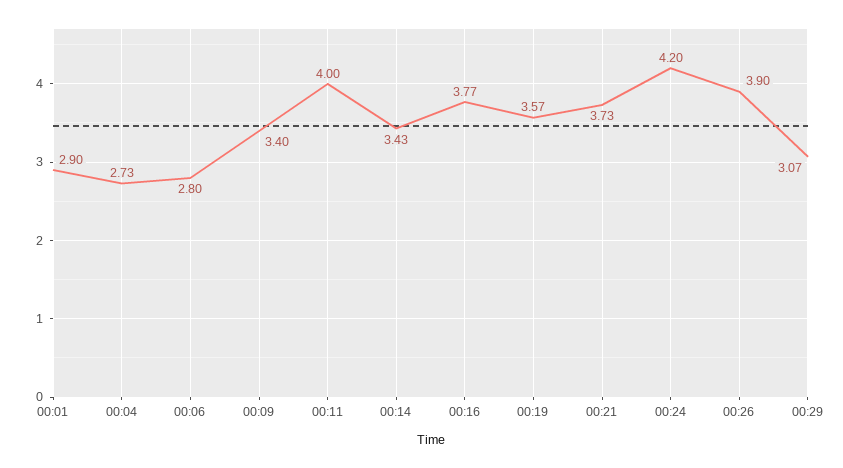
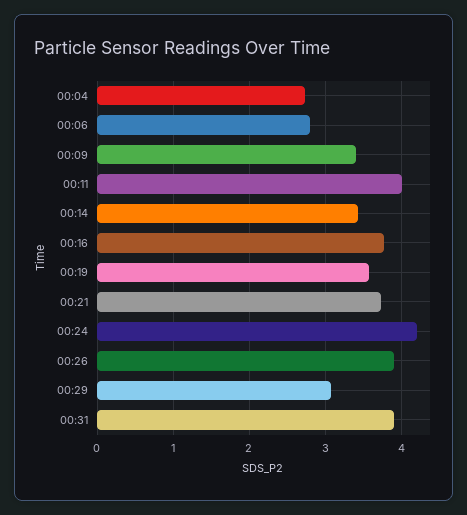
00:01: 2.9 -> none
00:31: none -> 3.9

